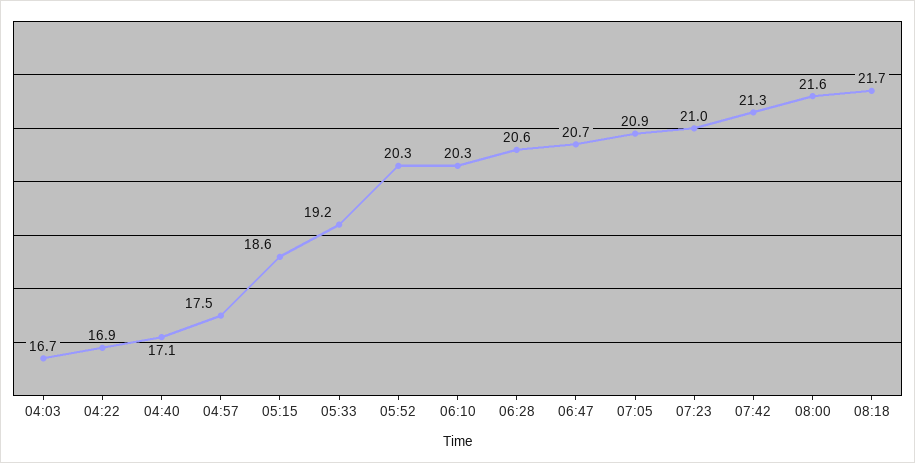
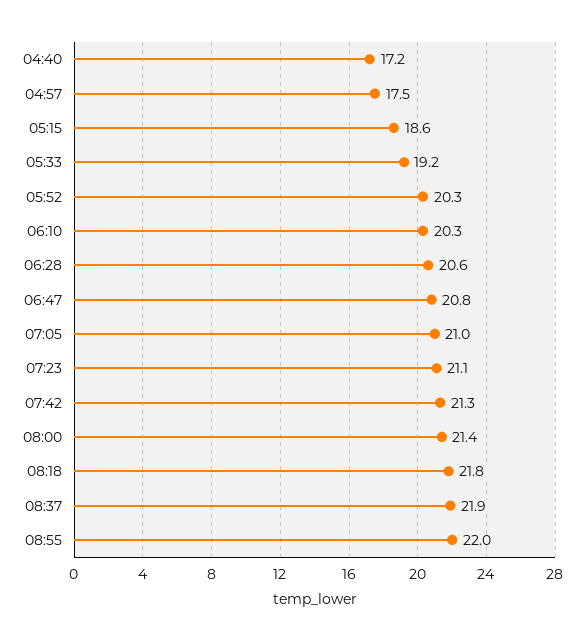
04:03: 16.7 -> none
04:22: 16.9 -> none
04:40: 17.1 -> 17.2
06:47: 20.7 -> 20.8
07:05: 20.9 -> 21
07:23: 21 -> 21.1
08:00: 21.6 -> 21.4
08:18: 21.7 -> 21.8
08:37: none -> 21.9
08:55: none -> 22

